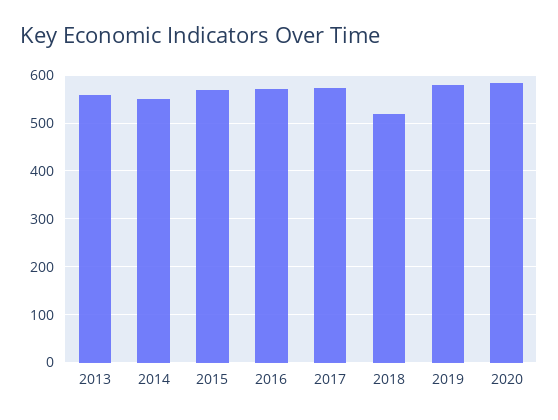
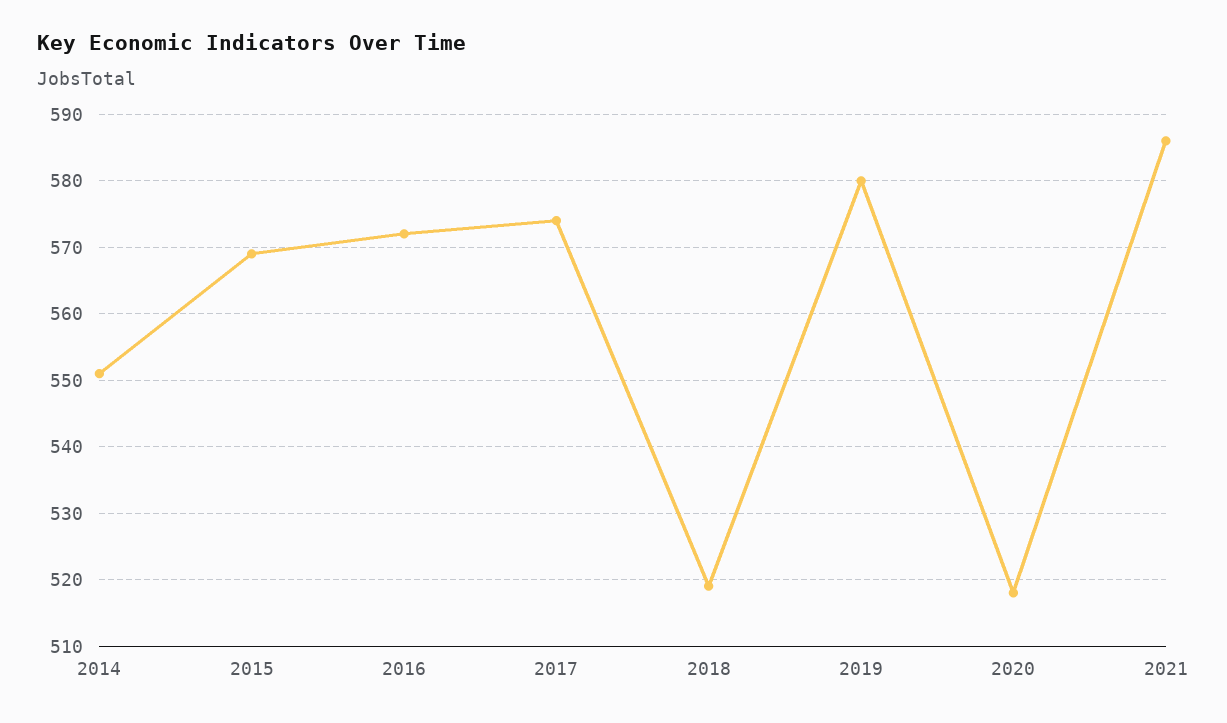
2013: 560 -> none
2020: 580 -> 518
2021: none -> 586

